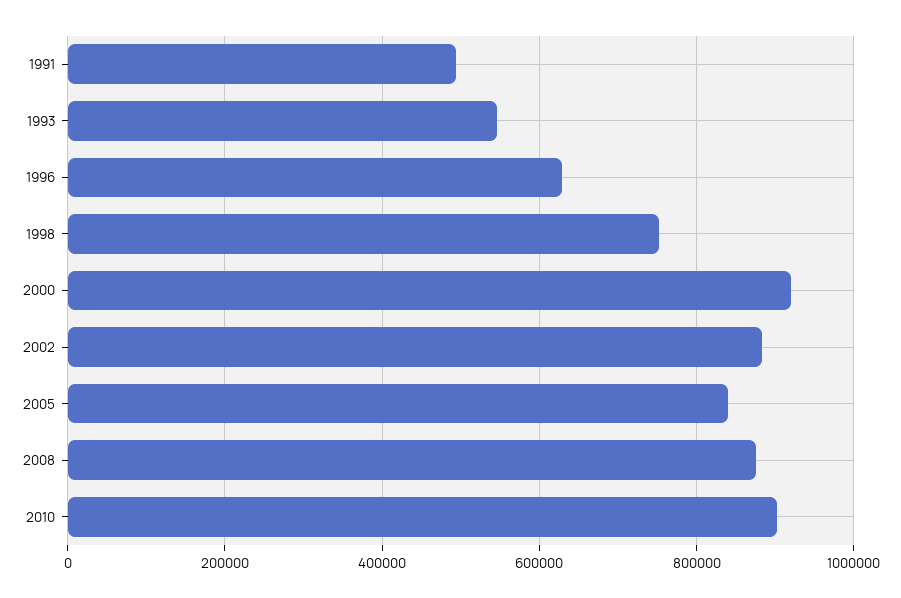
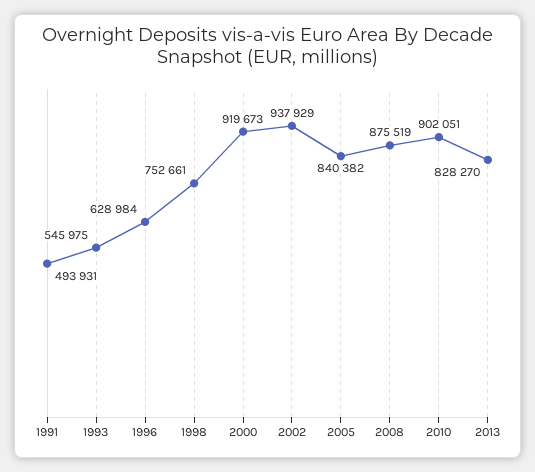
2002: 880000 -> 937929
2013: none -> 828270

